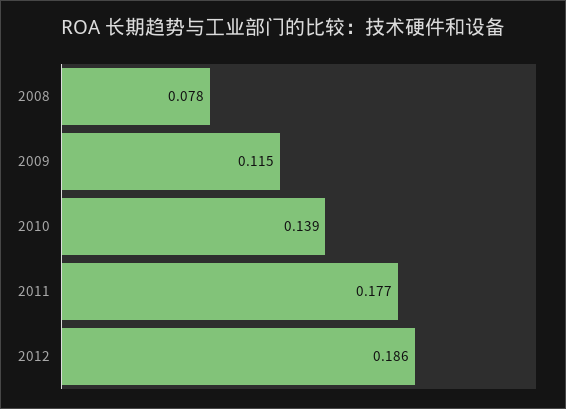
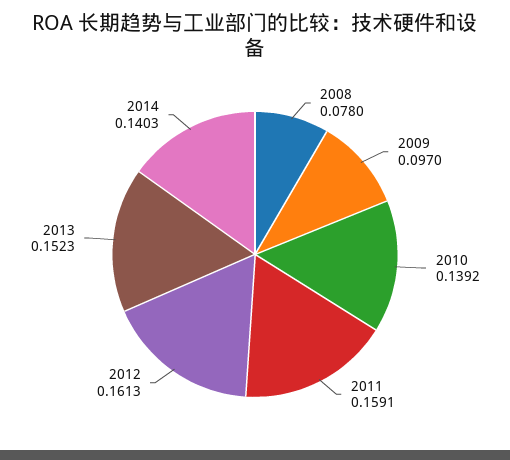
2009: 0.115 -> 0.097
2011: 0.177 -> 0.1591
2012: 0.186 -> 0.1613
2013: none -> 0.1523
2014: none -> 0.1403

